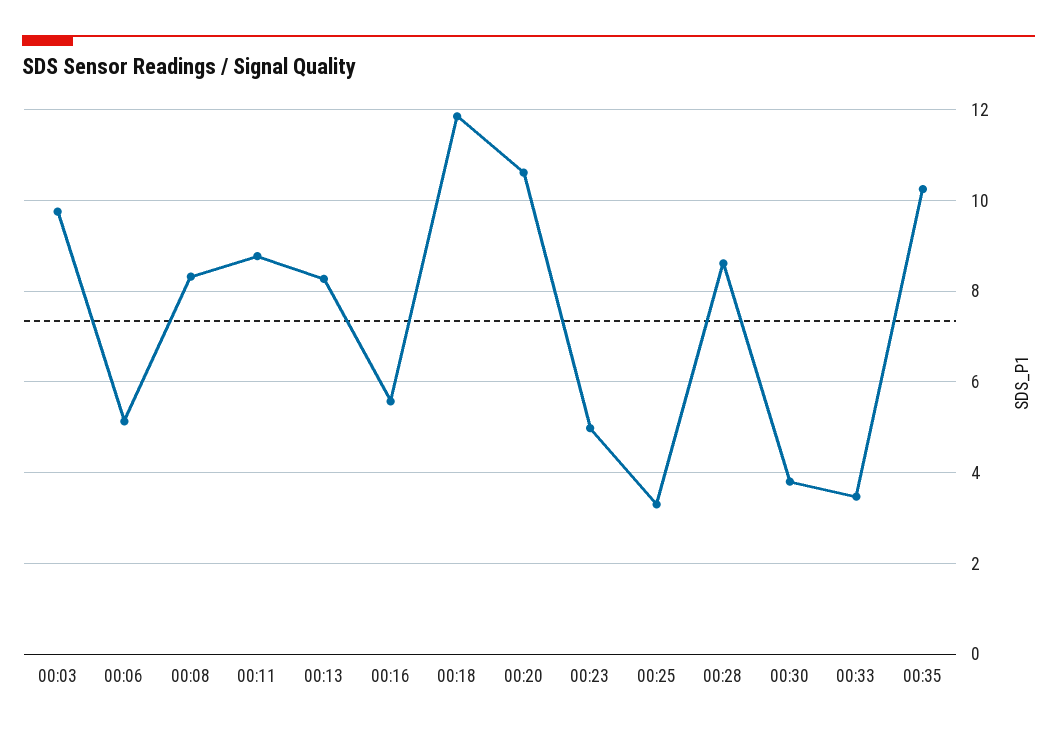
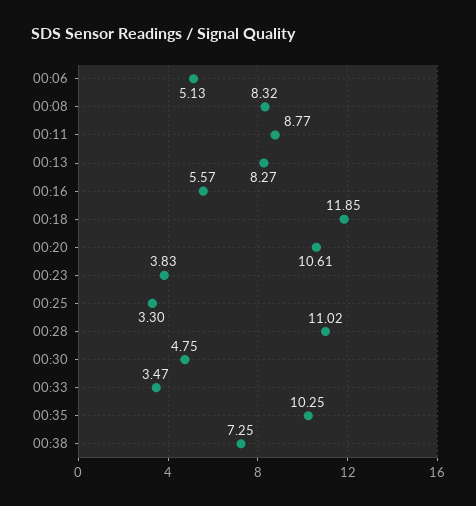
00:03: 9.8 -> none
00:23: 5 -> 3.83
00:28: 8.6 -> 11.02
00:30: 3.8 -> 4.75
00:38: none -> 7.25

